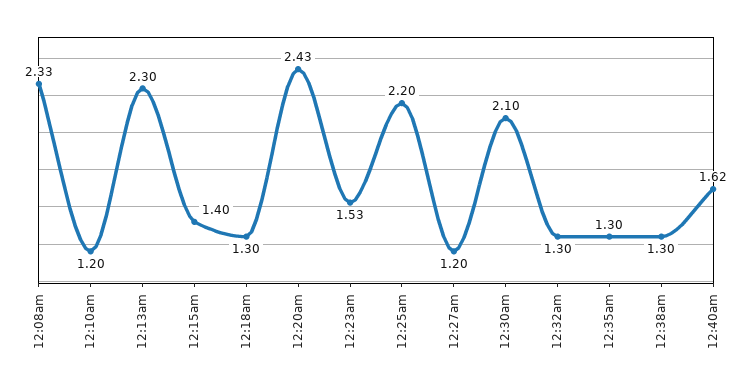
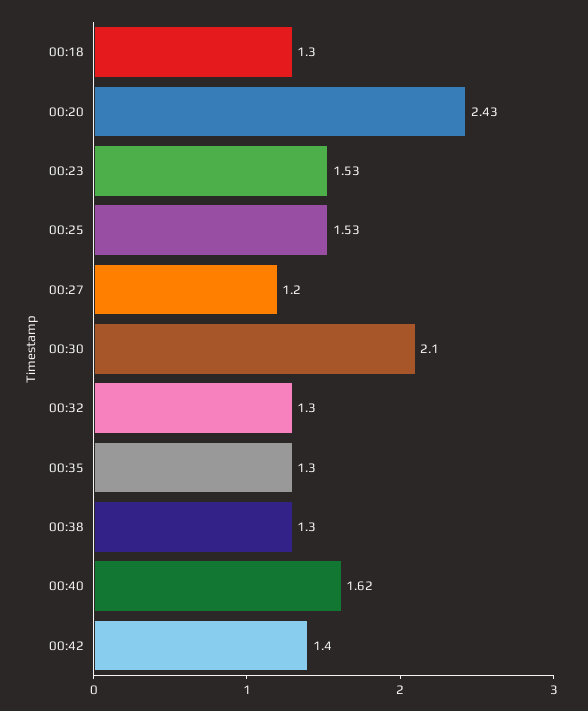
12:08am: 2.33 -> none
12:10am: 1.2 -> none
12:13am: 2.3 -> none
12:15am: 1.4 -> none
12:25am: 2.2 -> 1.53
00:42: none -> 1.4

